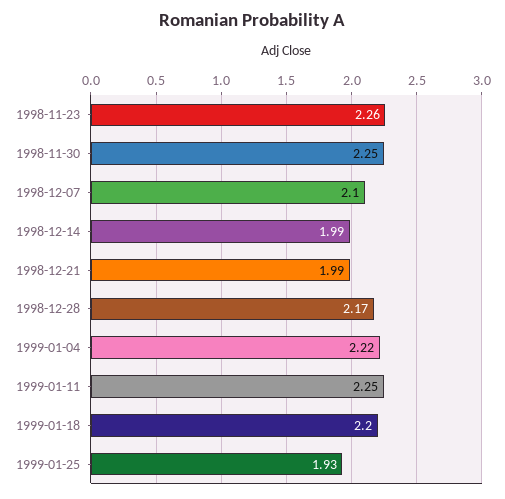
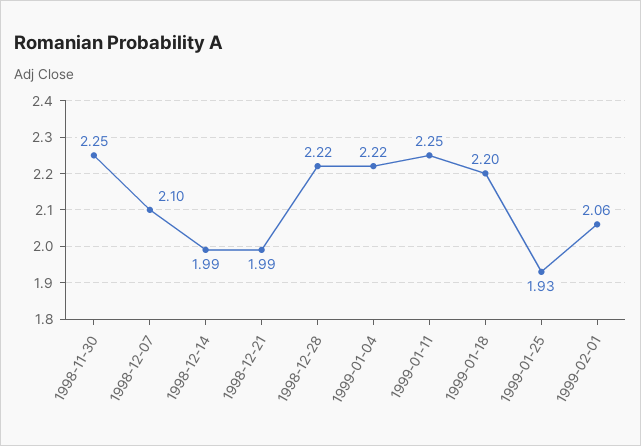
1998-11-23: 2.26 -> none
1998-12-28: 2.17 -> 2.22
1999-02-01: none -> 2.06

